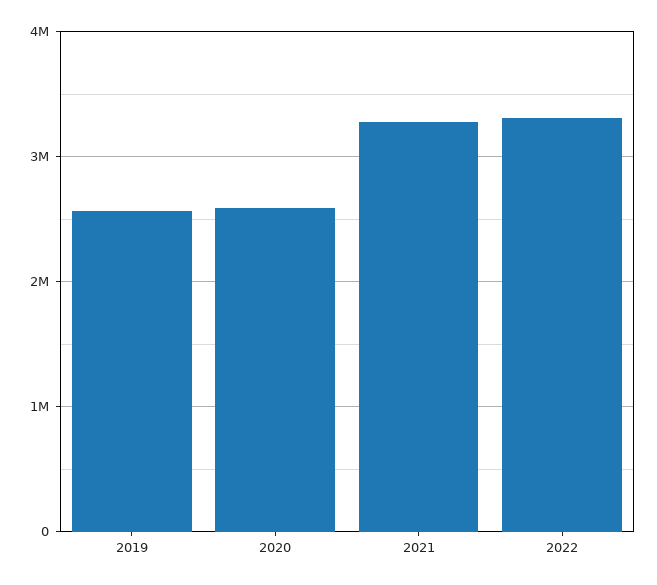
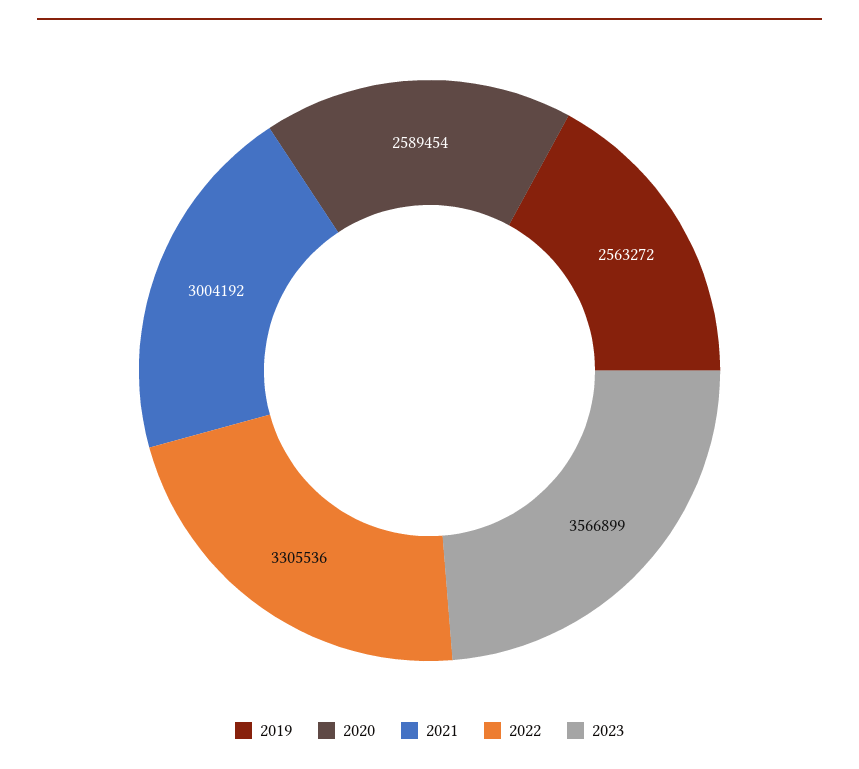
2021: 3300000 -> 3004192
2023: none -> 3566899

